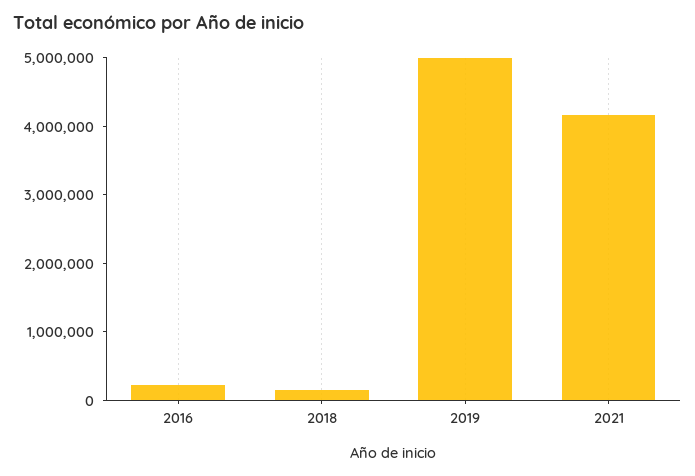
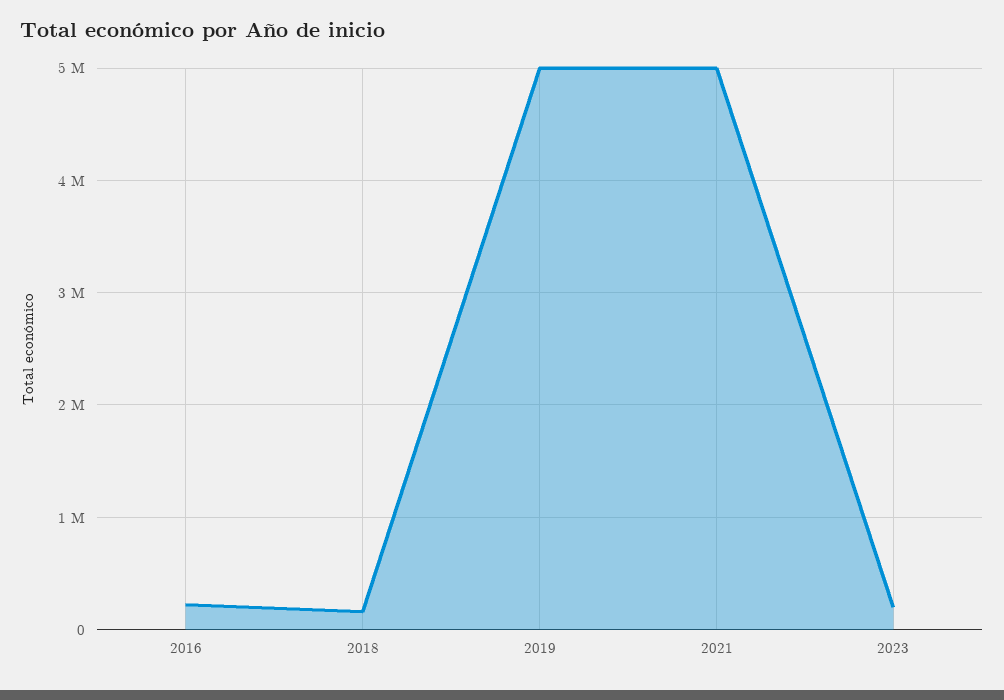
2021: 4200000 -> 5000000
2023: none -> 200000

